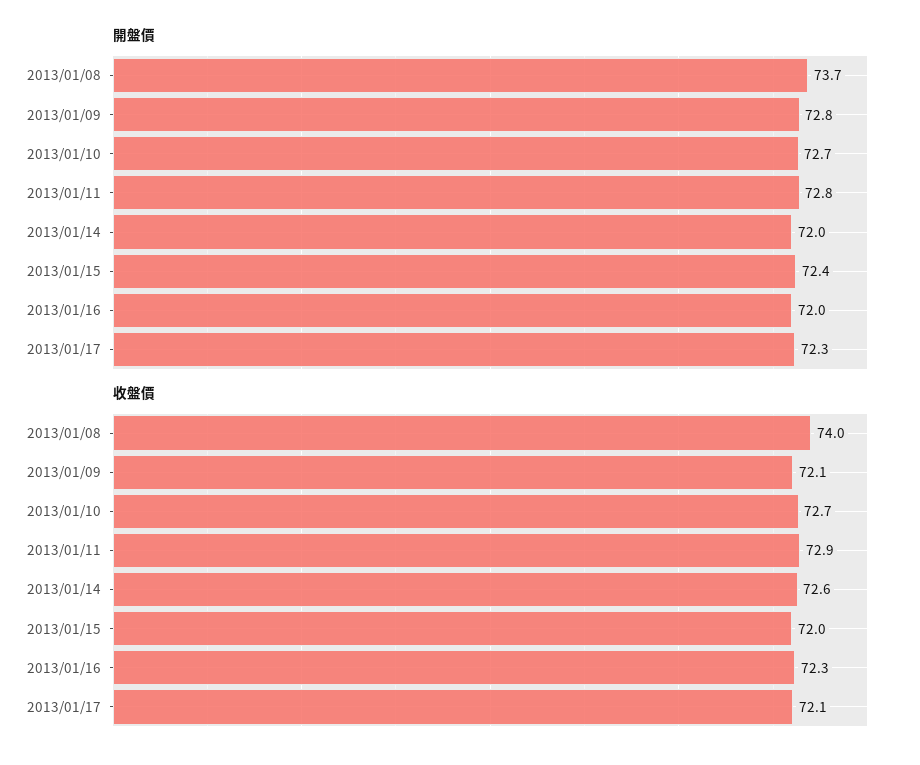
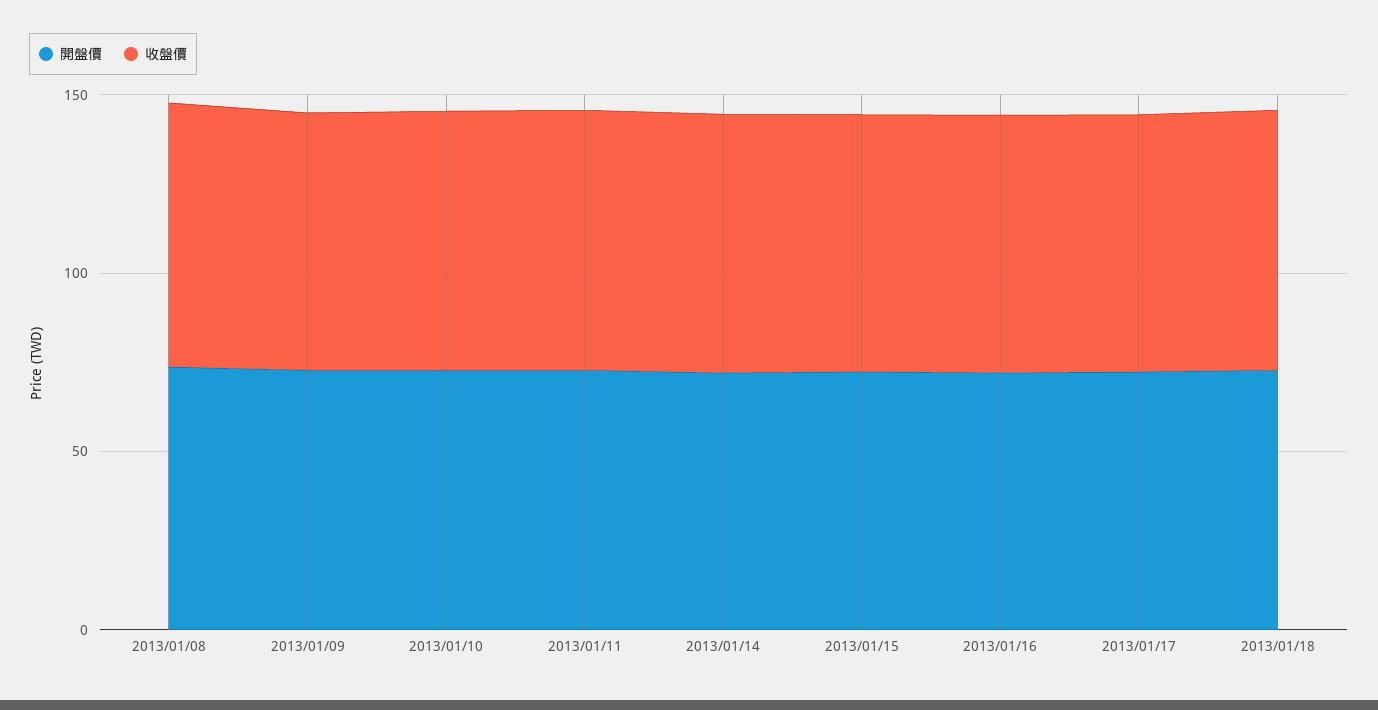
開盤價, 2013/01/18: none -> 70
收盤價, 2013/01/18: none -> 70

